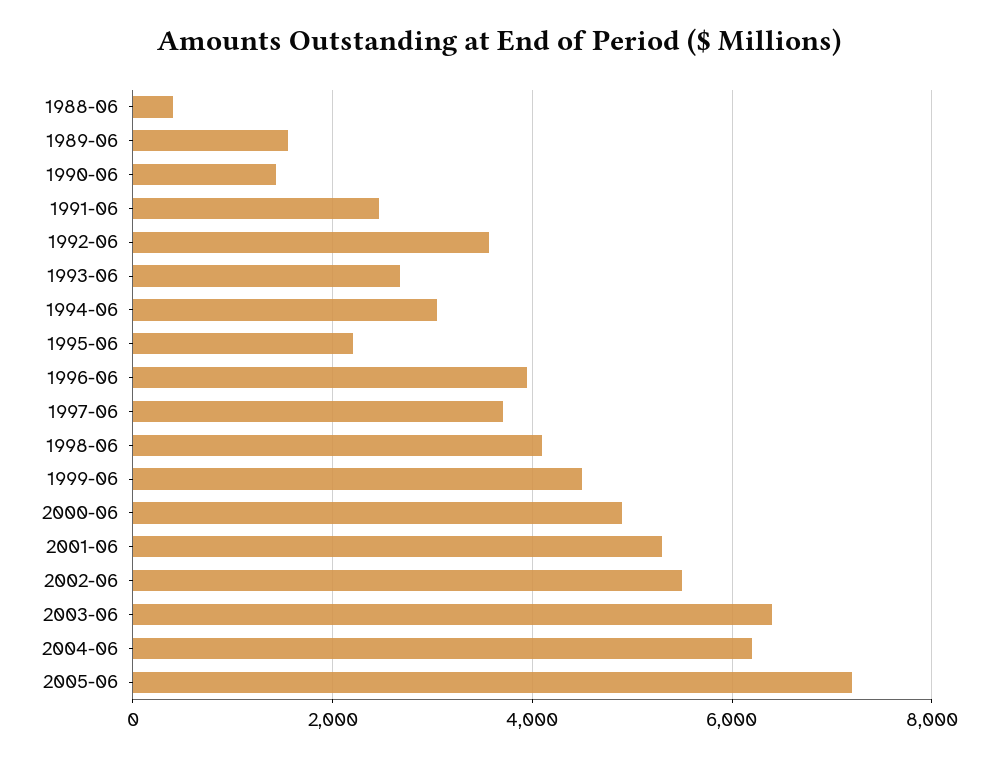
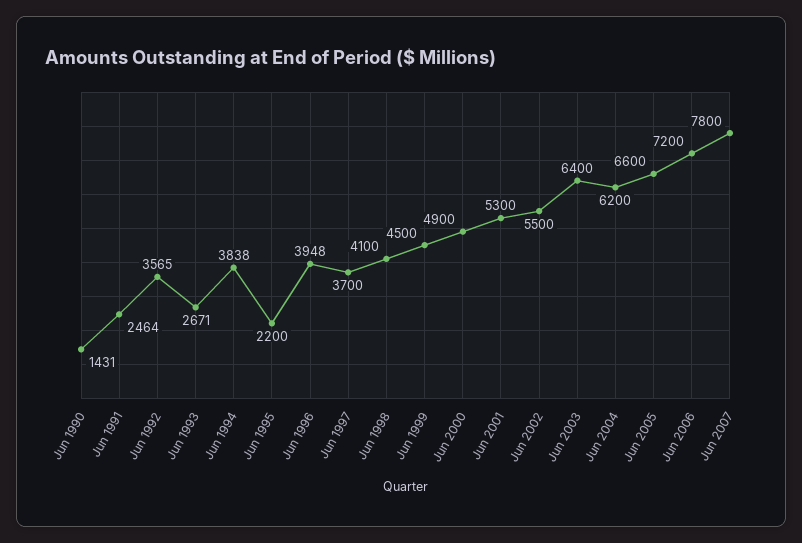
1988-06: 400 -> none
1989-06: 1600 -> none
1994-06: 3000 -> 3838
2005-06: 7200 -> 6600
Jun 2006: none -> 7200
Jun 2007: none -> 7800

